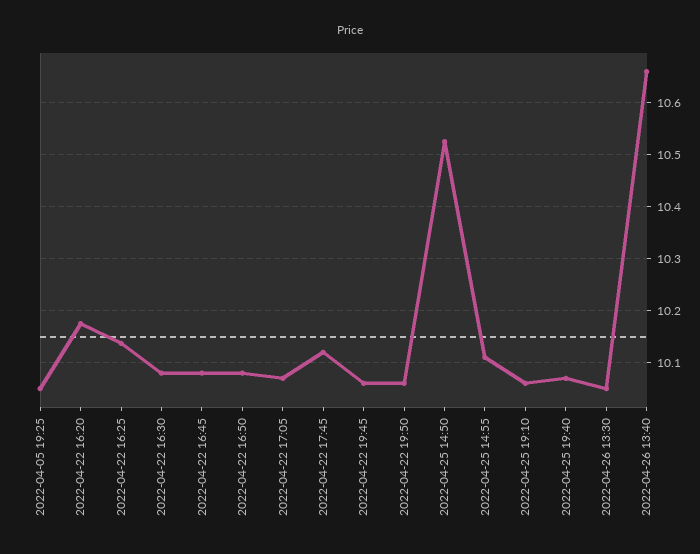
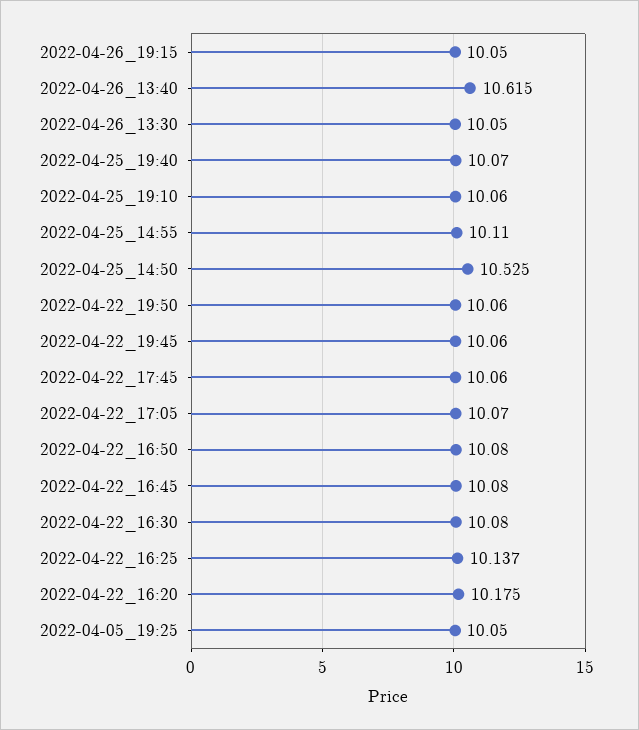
2022-04-22 17:45: 10.12 -> 10.06
2022-04-26 13:40: 10.66 -> 10.615
2022-04-26_19:15: none -> 10.05

